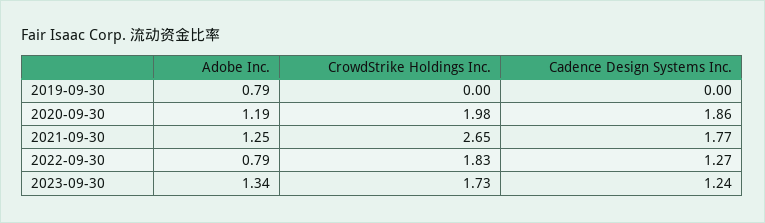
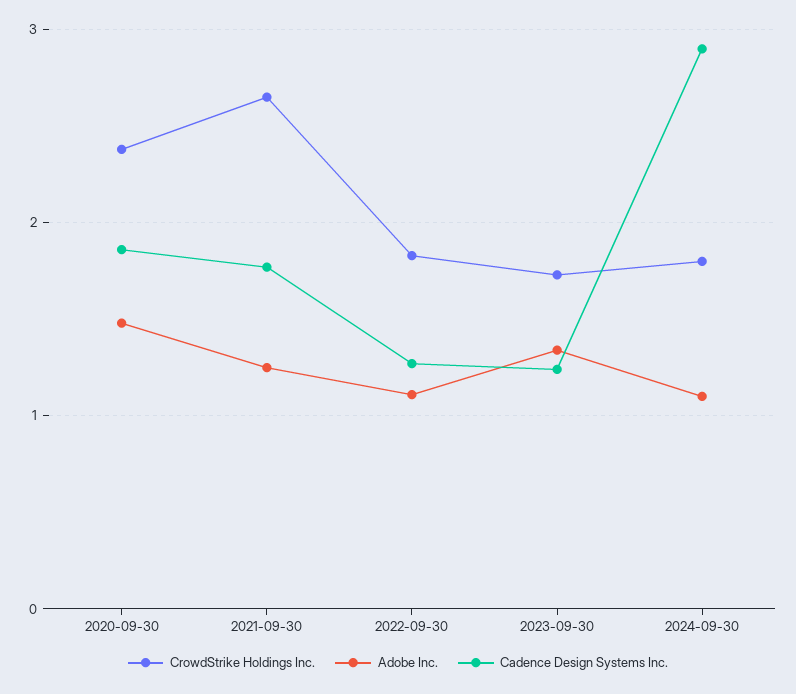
Adobe Inc., 2019-09-30: 0.79 -> none
CrowdStrike Holdings Inc., 2019-09-30: 0 -> none
Cadence Design Systems Inc., 2019-09-30: 0 -> none
Adobe Inc., 2020-09-30: 1.19 -> 1.5
CrowdStrike Holdings Inc., 2020-09-30: 1.98 -> 2.4
Adobe Inc., 2022-09-30: 0.79 -> 1.1
CrowdStrike Holdings Inc., 2024-09-30: none -> 1.8
Adobe Inc., 2024-09-30: none -> 1.1
Cadence Design Systems Inc., 2024-09-30: none -> 2.9

